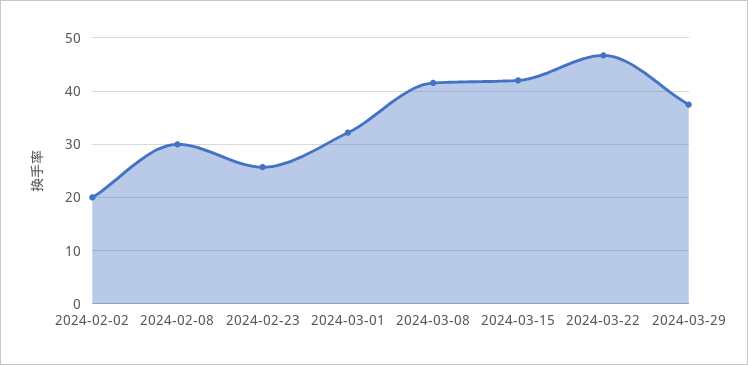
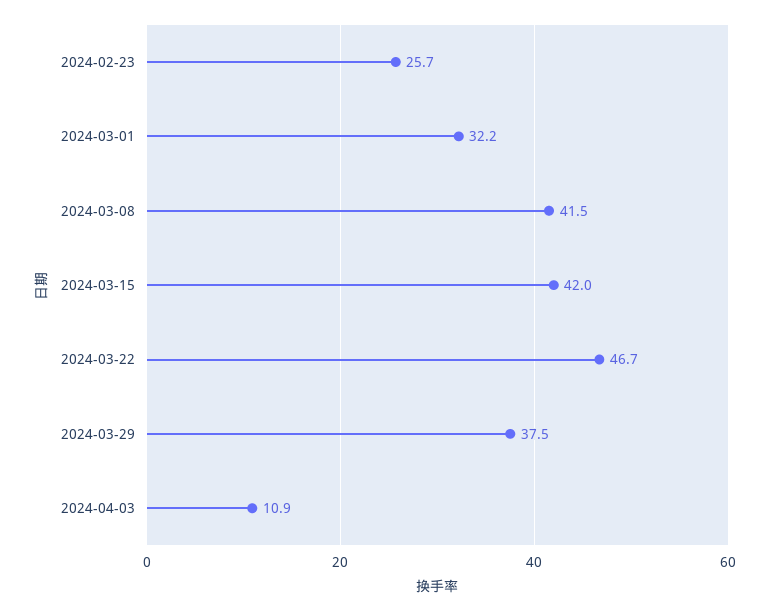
2024-02-02: 20 -> none
2024-02-08: 30 -> none
2024-04-03: none -> 10.9

